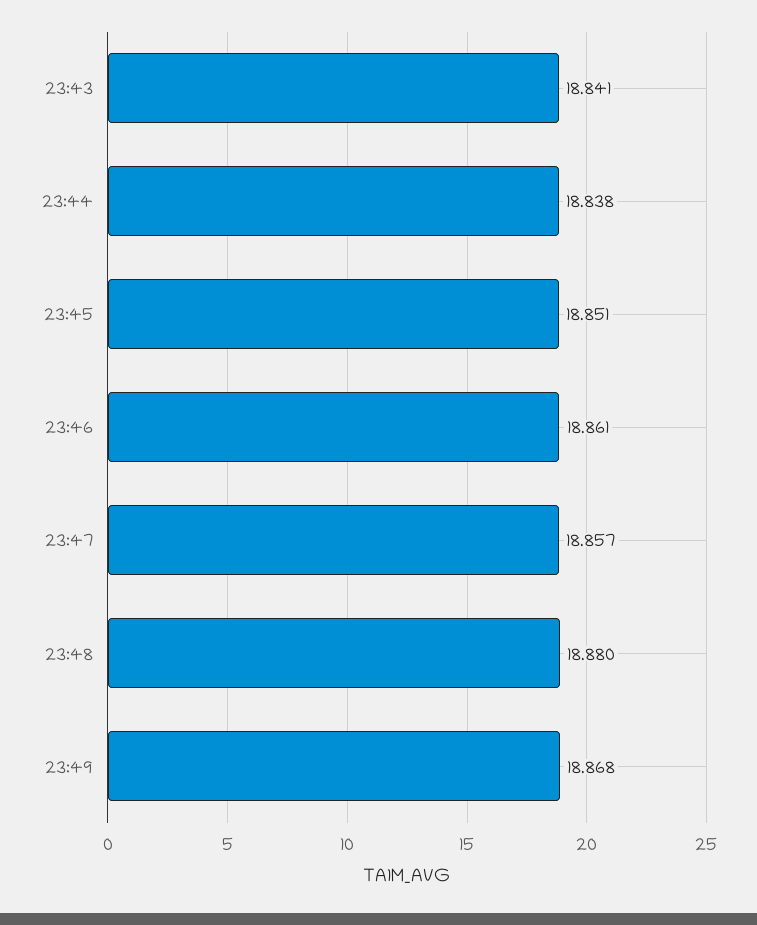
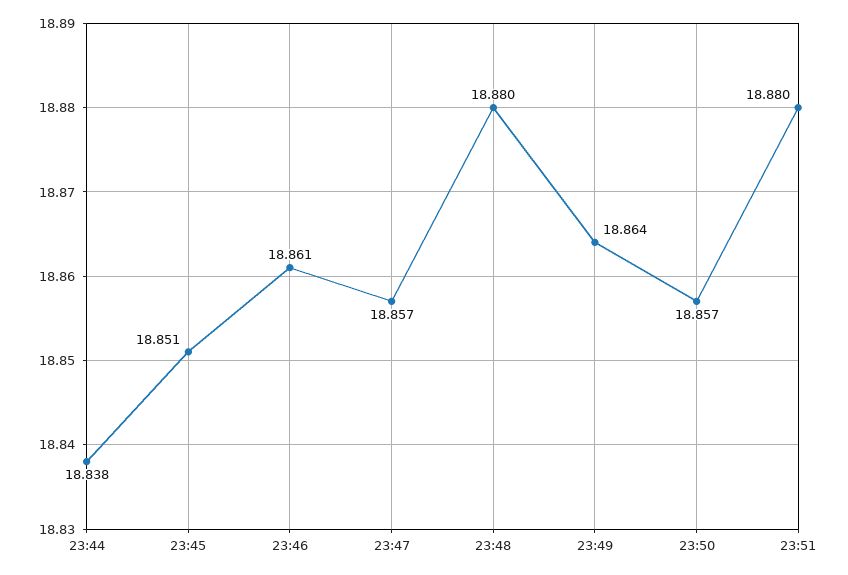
23:43: 18.841 -> none
23:49: 18.868 -> 18.864
23:50: none -> 18.857
23:51: none -> 18.88

